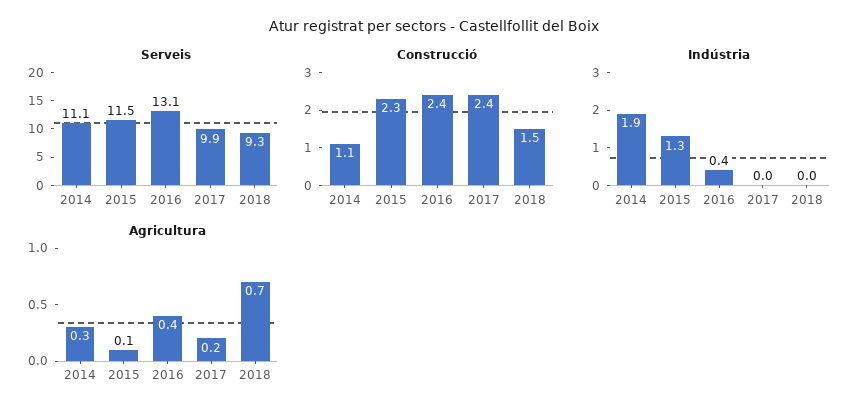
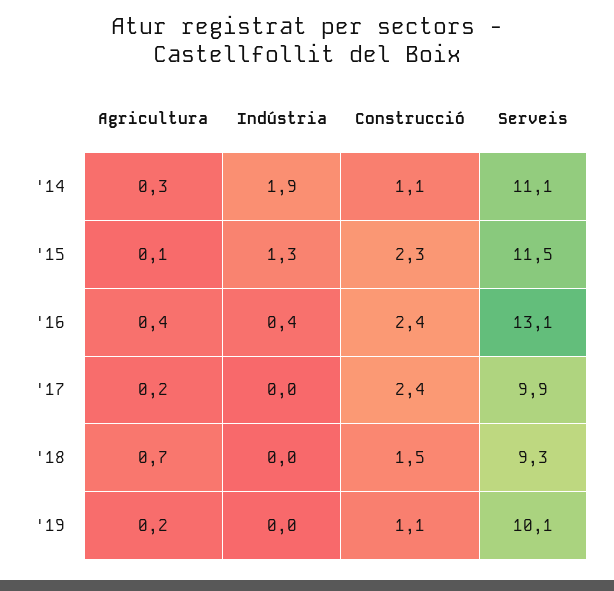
Agricultura, '19: none -> 0.2
Indústria, '19: none -> 0
Construcció, '19: none -> 1.1
Serveis, '19: none -> 10.1

